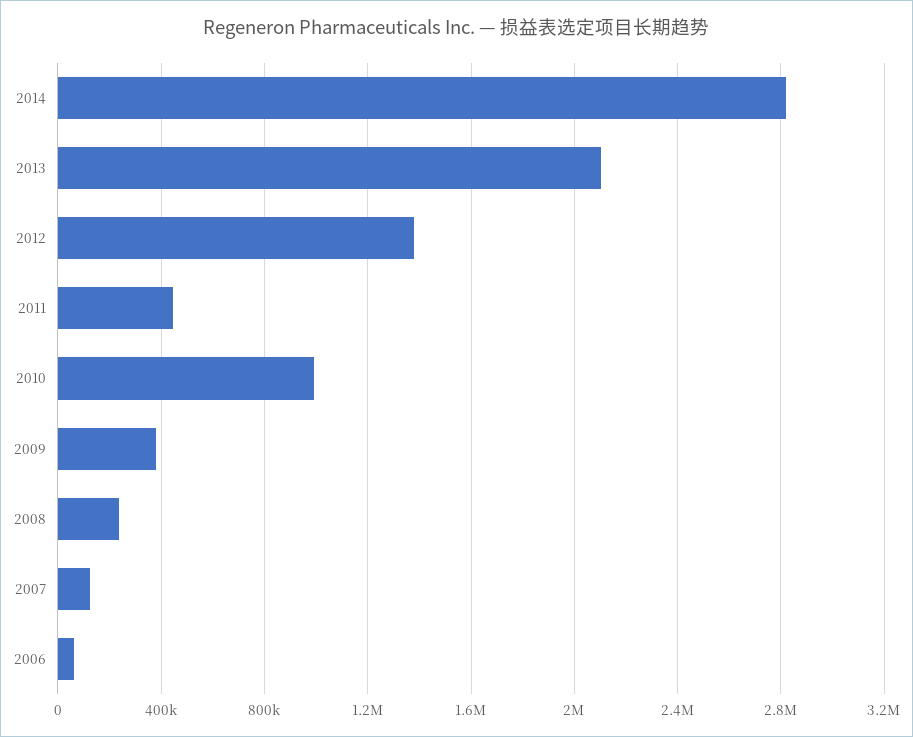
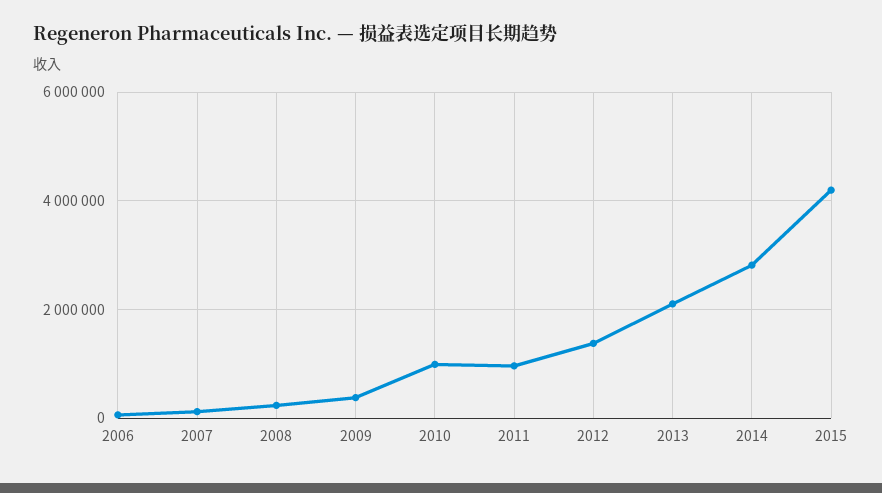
2011: 450000 -> 1000000
2015: none -> 4200000

